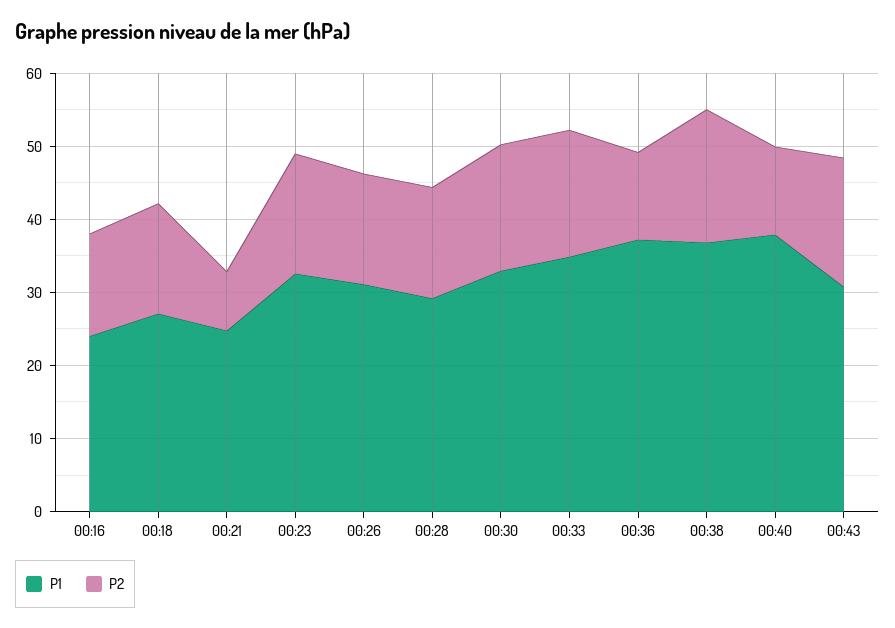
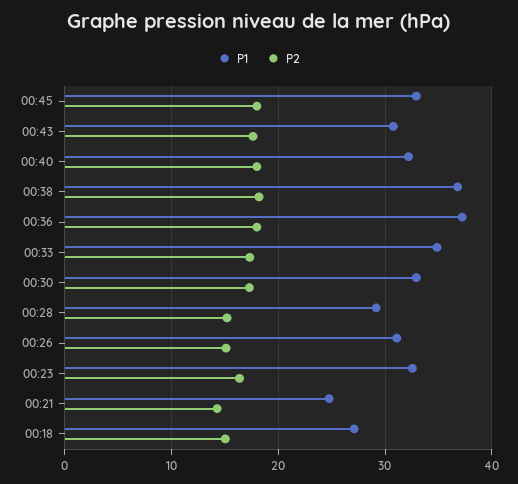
P1, 00:16: 24 -> none
P2, 00:16: 14 -> none
P2, 00:21: 8 -> 14
P2, 00:36: 12 -> 18
P1, 00:40: 38 -> 32
P2, 00:40: 12 -> 18
P1, 00:45: none -> 33
P2, 00:45: none -> 18

